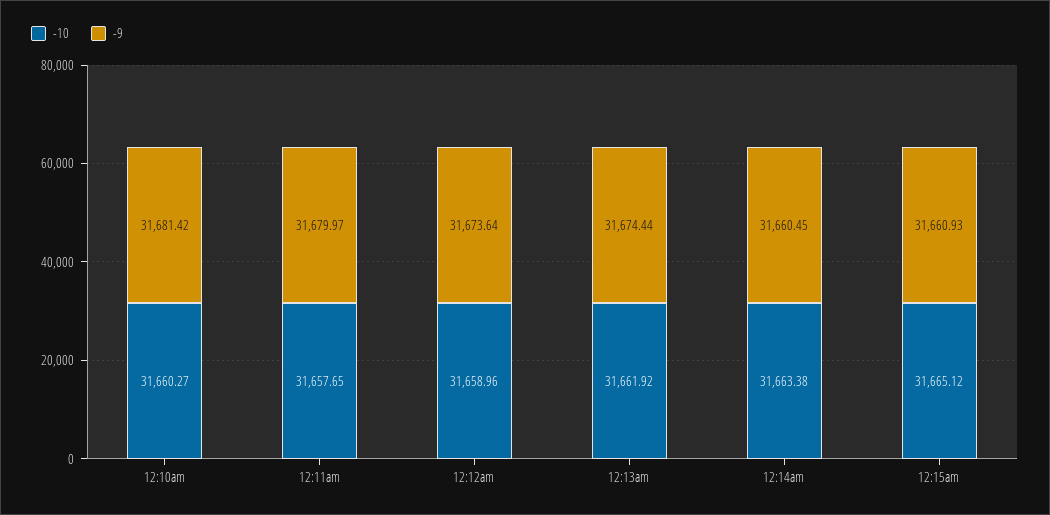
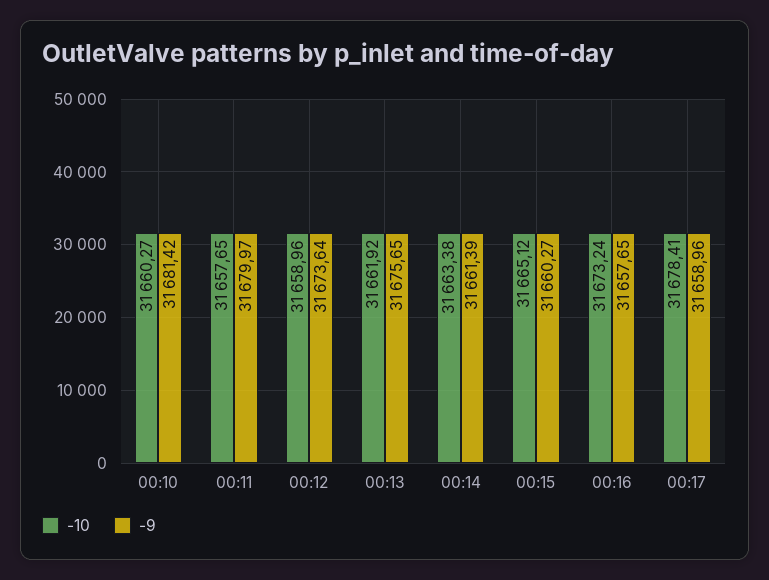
-9, 12:13am: 31674.44 -> 31675.65
-9, 12:14am: 31660.45 -> 31661.39
-9, 12:15am: 31660.93 -> 31660.27
-10, 00:16: none -> 31673.24
-9, 00:16: none -> 31657.65
-10, 00:17: none -> 31678.41
-9, 00:17: none -> 31658.96

